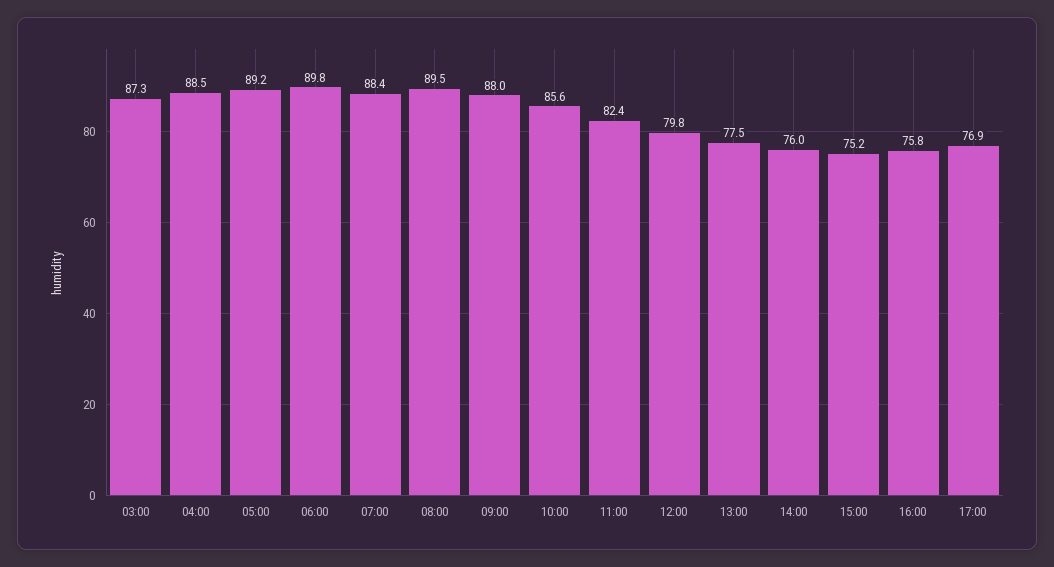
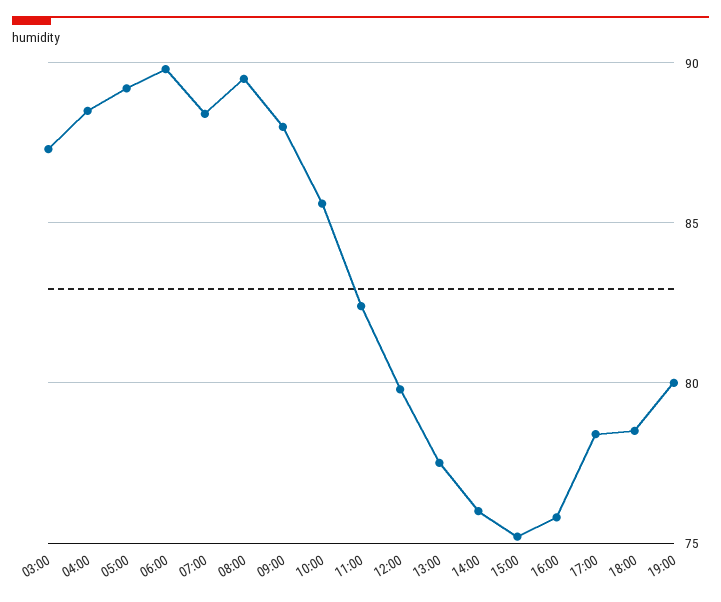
17:00: 76.9 -> 78.5
18:00: none -> 78.5
19:00: none -> 80

